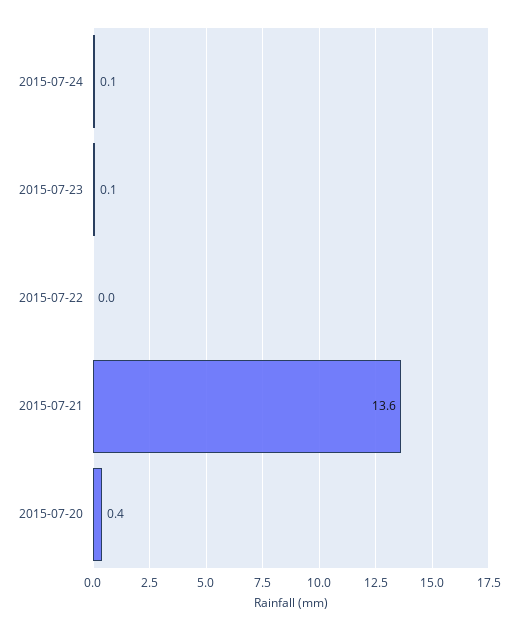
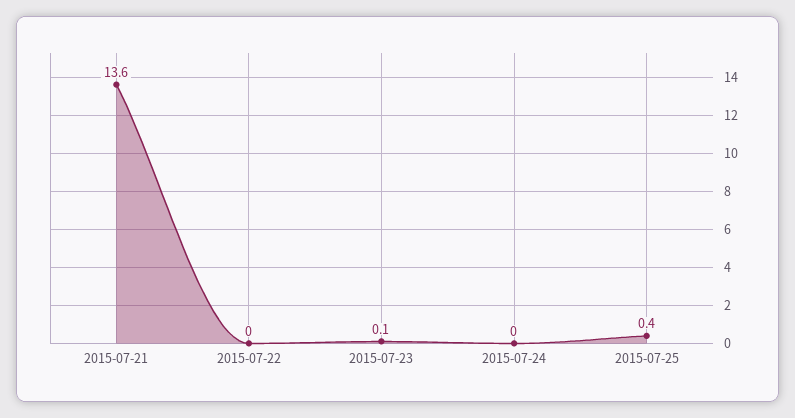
2015-07-24: 0.1 -> 0
2015-07-20: 0.4 -> none
2015-07-25: none -> 0.4

